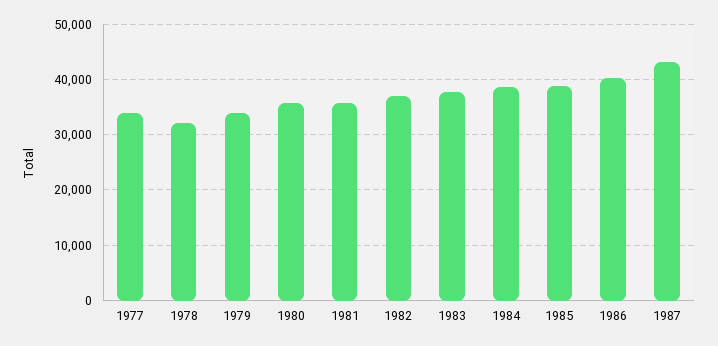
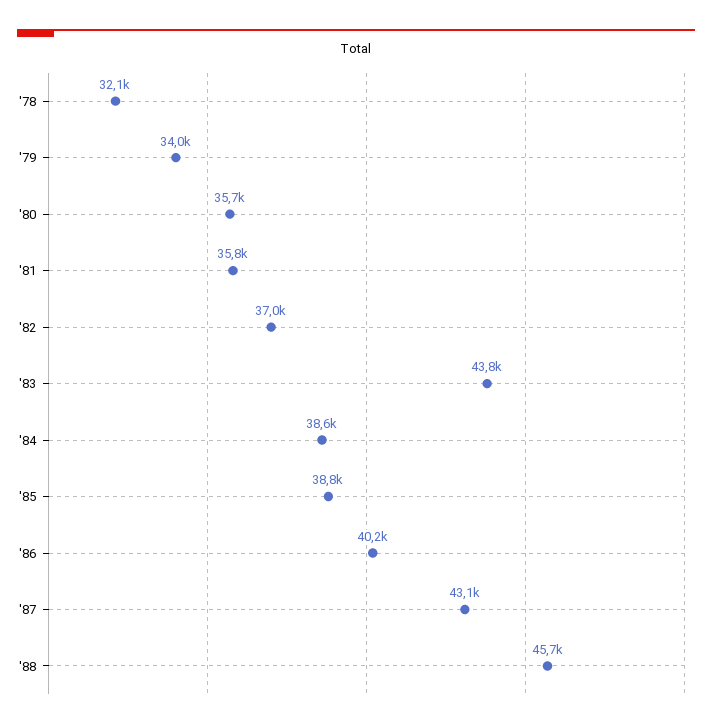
1977: 34000 -> none
1983: 38000 -> 43800
'88: none -> 45700

